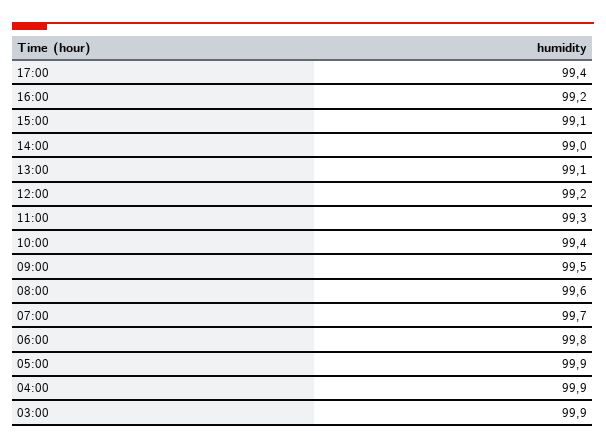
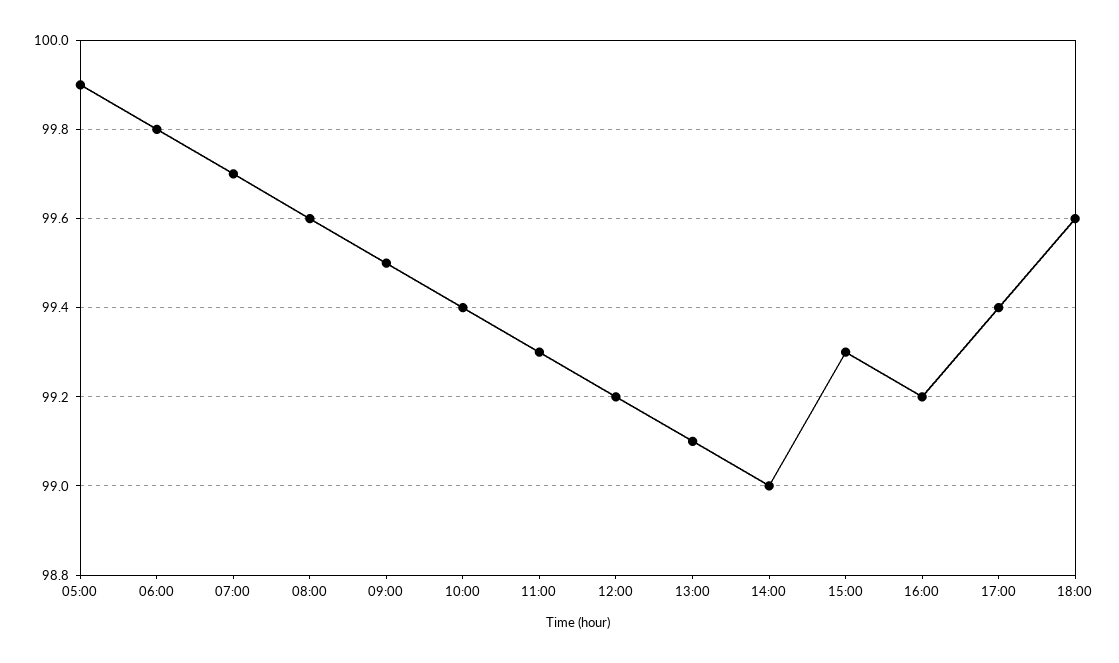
15:00: 99.1 -> 99.3
04:00: 99.9 -> none
03:00: 99.9 -> none
18:00: none -> 99.6

